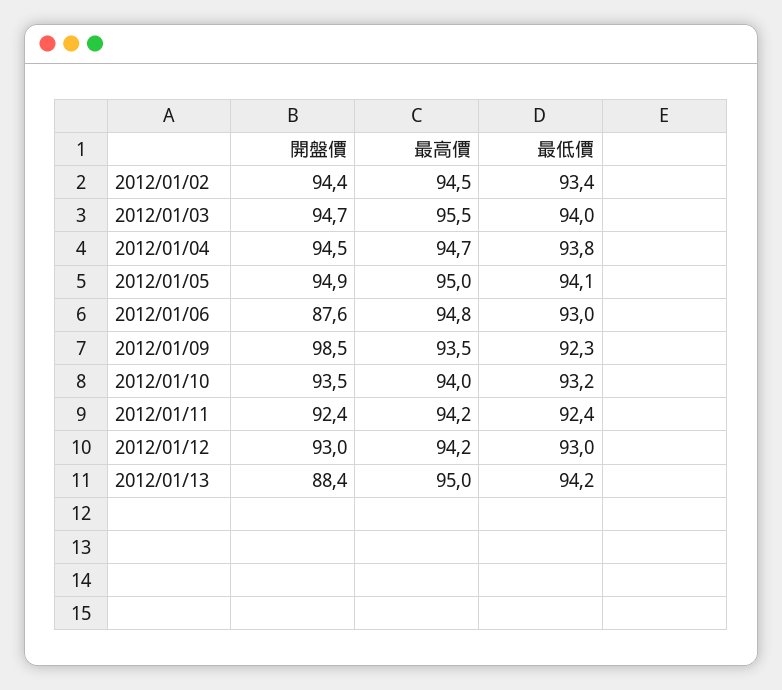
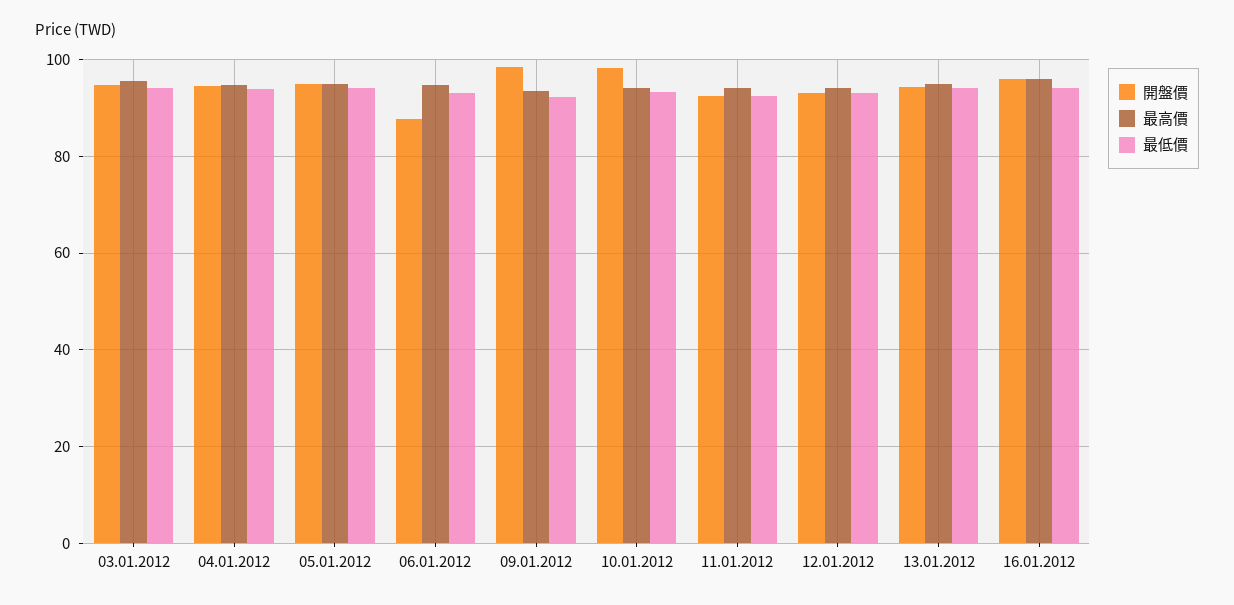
開盤價, 2012/01/02: 94.4 -> none
最高價, 2012/01/02: 94.5 -> none
最低價, 2012/01/02: 93.4 -> none
開盤價, 2012/01/10: 93.5 -> 98
開盤價, 2012/01/13: 88.4 -> 94
開盤價, 16.01.2012: none -> 96
最高價, 16.01.2012: none -> 96
最低價, 16.01.2012: none -> 94

